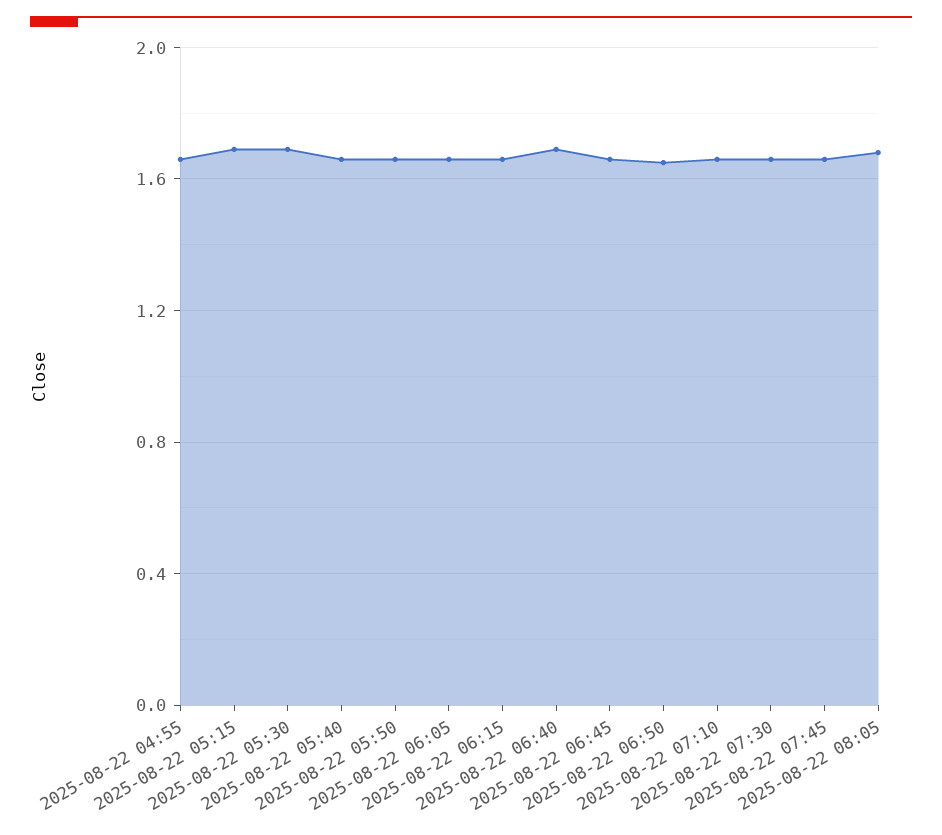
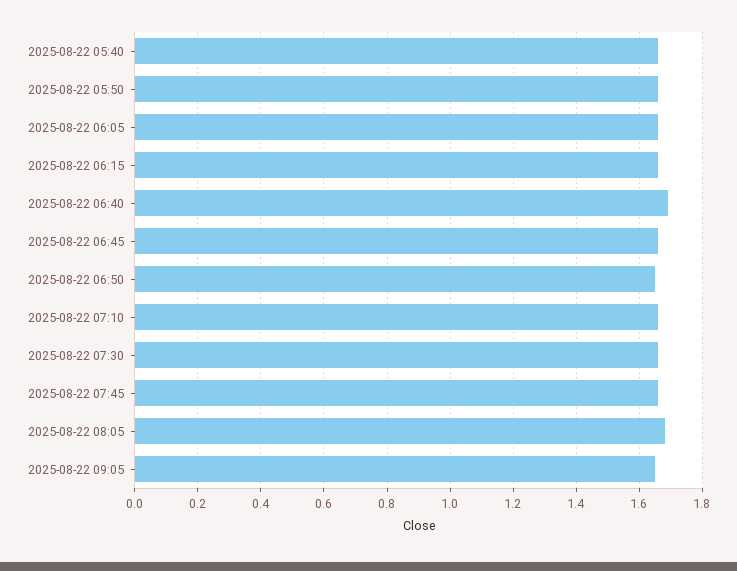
2025-08-22 04:55: 1.65 -> none
2025-08-22 05:15: 1.7 -> none
2025-08-22 05:30: 1.7 -> none
2025-08-22 09:05: none -> 1.65

